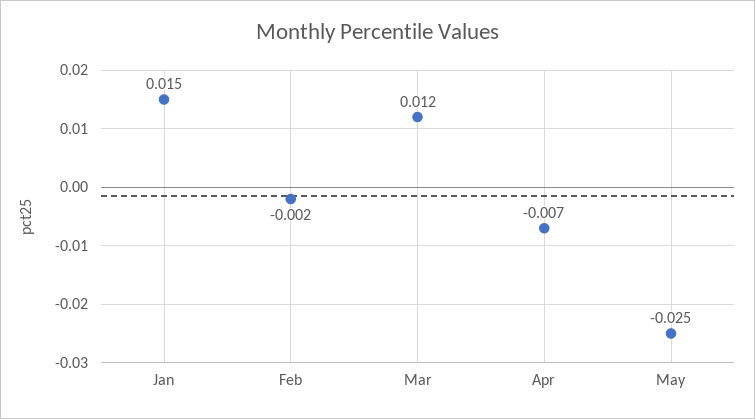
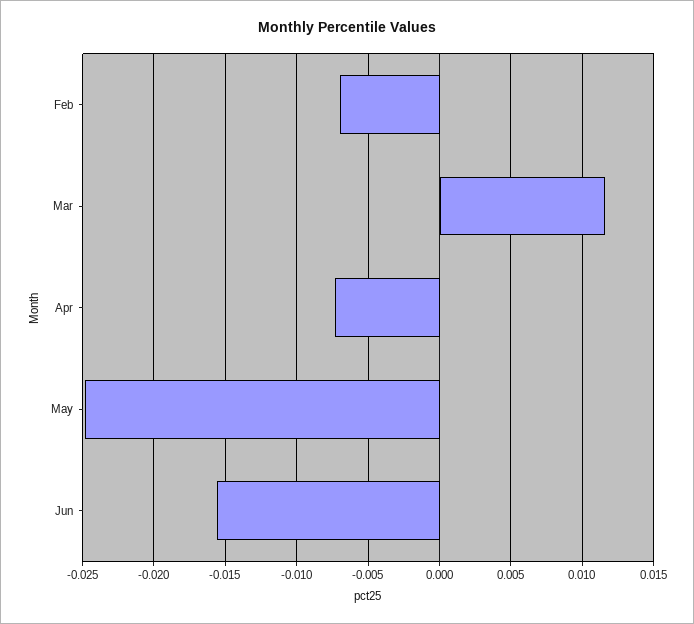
Jan: 0.015 -> none
Feb: -0.002 -> -0.007
Jun: none -> -0.0155

